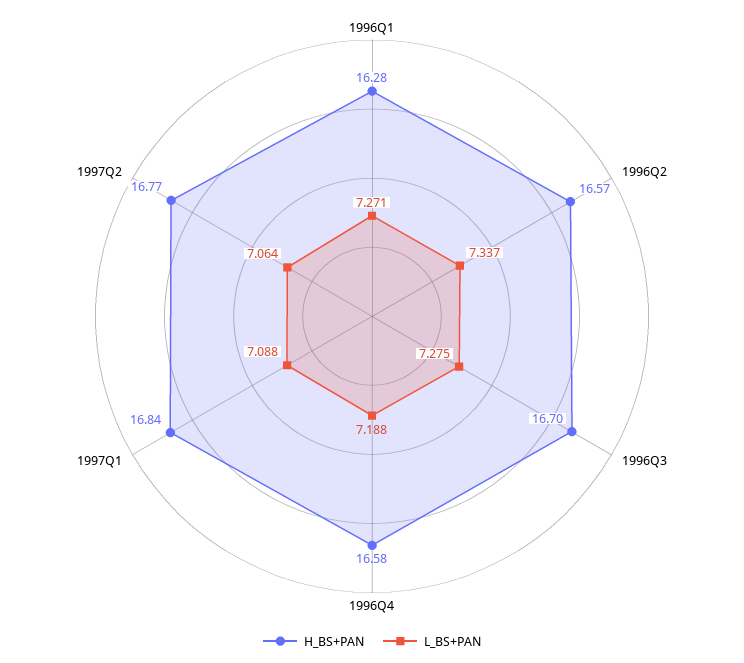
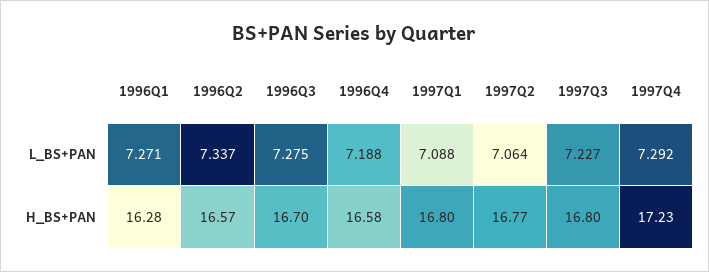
H_BS+PAN, 1997Q1: 16.84 -> 16.8
L_BS+PAN, 1997Q3: none -> 7.227
L_BS+PAN, 1997Q4: none -> 7.292
H_BS+PAN, 1997Q3: none -> 16.8
H_BS+PAN, 1997Q4: none -> 17.23

